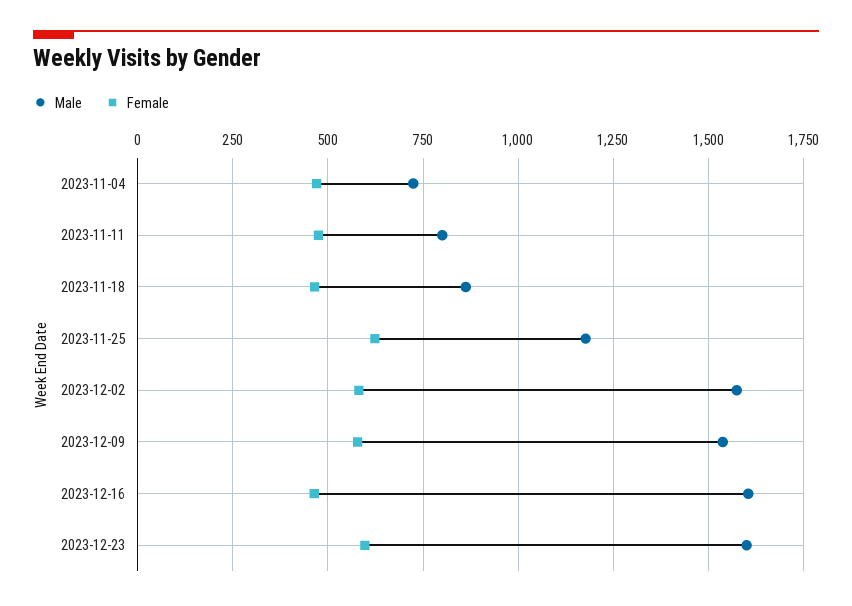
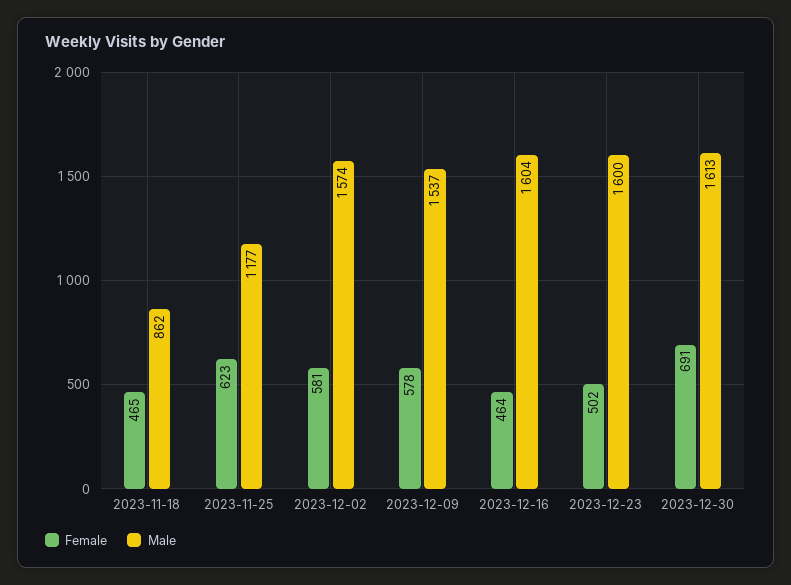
Male, 2023-11-04: 725 -> none
Female, 2023-11-04: 475 -> none
Male, 2023-11-11: 800 -> none
Female, 2023-11-11: 475 -> none
Female, 2023-12-23: 600 -> 502
Female, 2023-12-30: none -> 691
Male, 2023-12-30: none -> 1613

